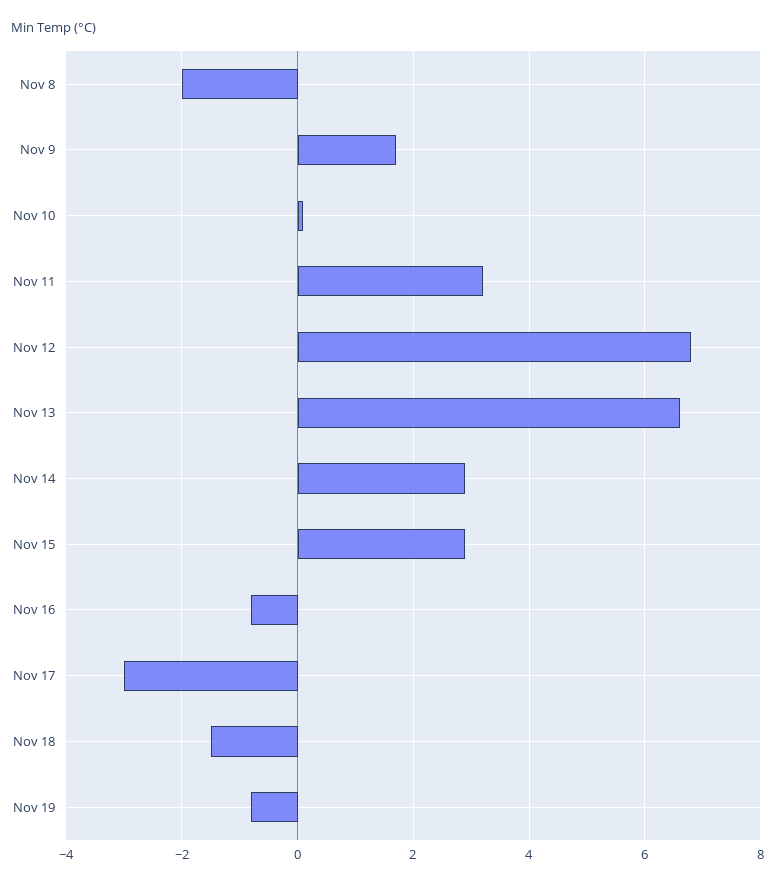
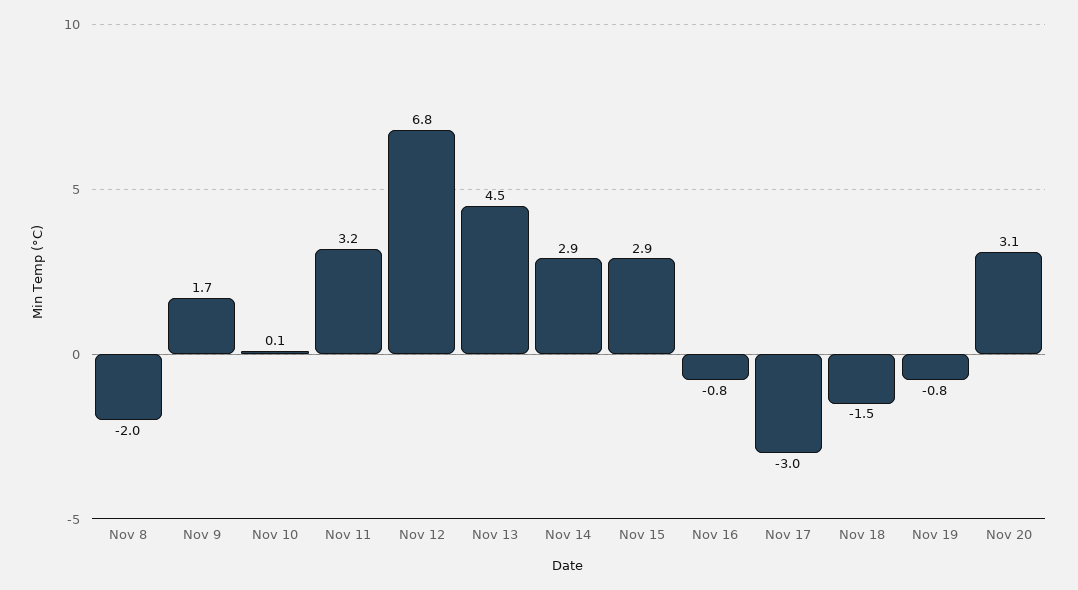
Nov 13: 6.5 -> 4.5
Nov 20: none -> 3.1

